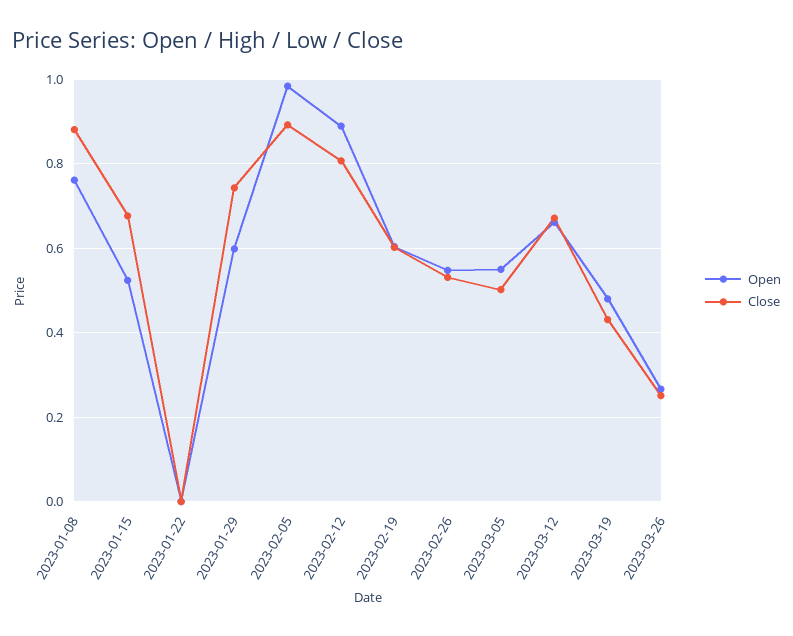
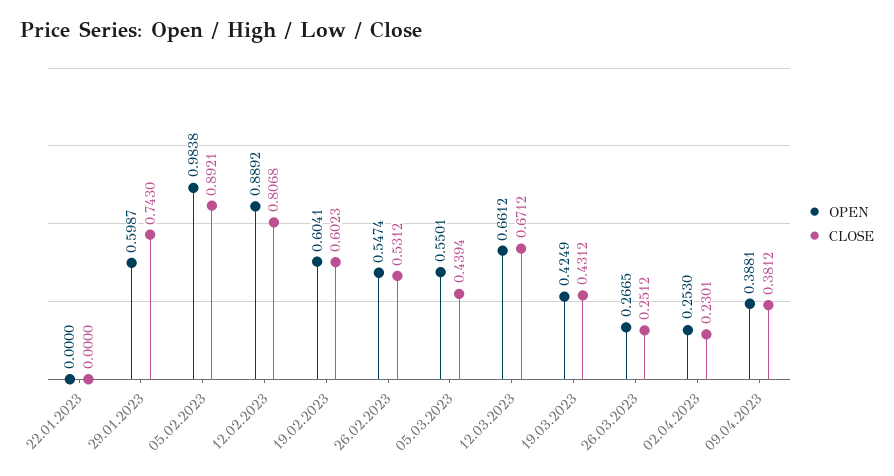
Open, 2023-01-08: 0.76 -> none
Close, 2023-01-08: 0.88 -> none
Open, 2023-01-15: 0.52 -> none
Close, 2023-01-15: 0.68 -> none
Close, 2023-03-05: 0.5 -> 0.4394
Open, 2023-03-19: 0.48 -> 0.4249
Open, 02.04.2023: none -> 0.253
Close, 02.04.2023: none -> 0.2301
Open, 09.04.2023: none -> 0.3881
Close, 09.04.2023: none -> 0.3812

